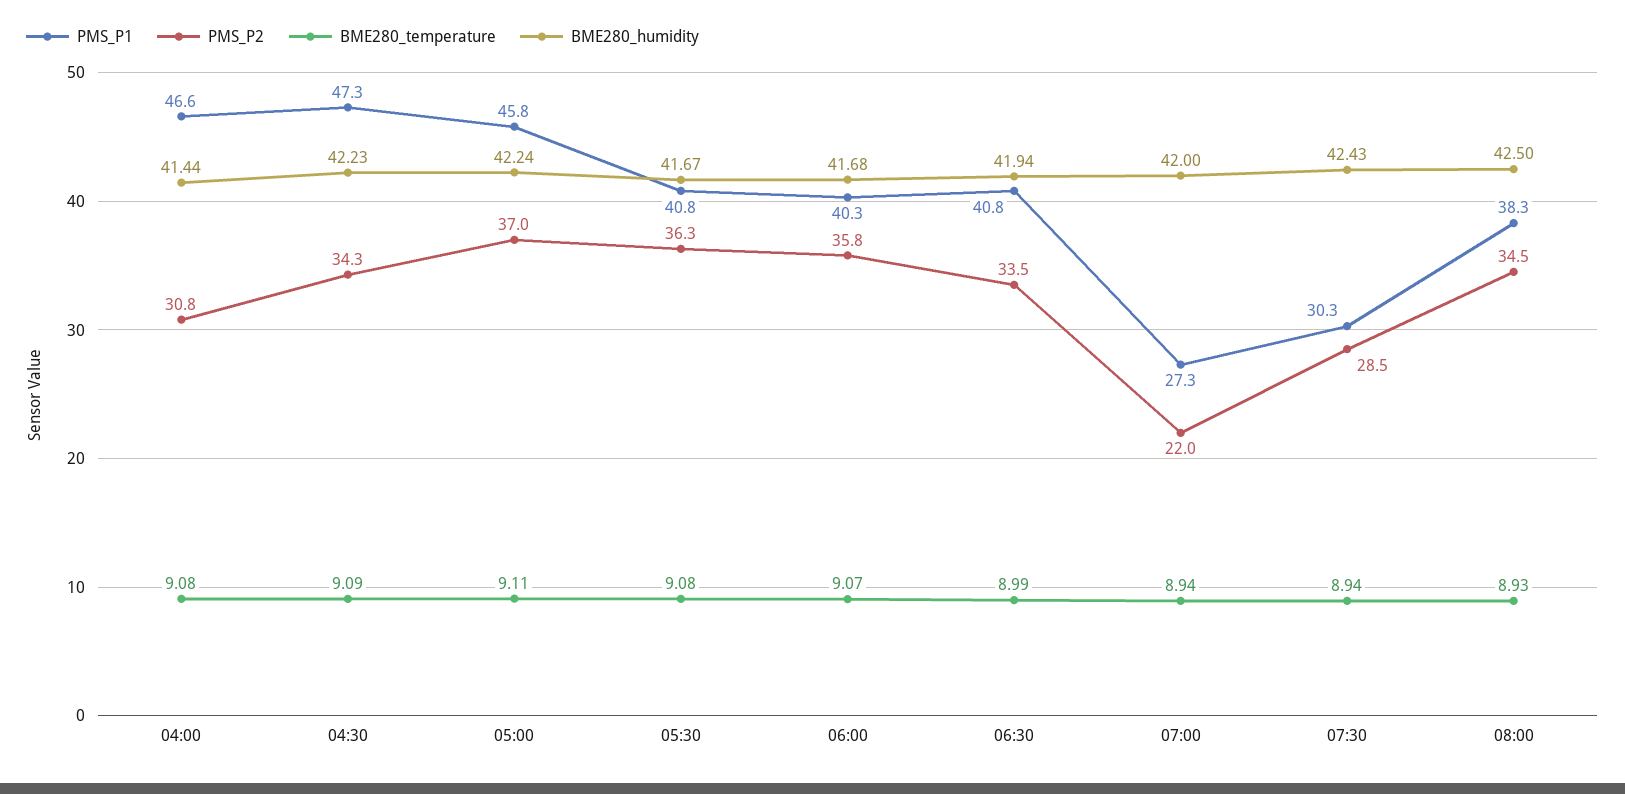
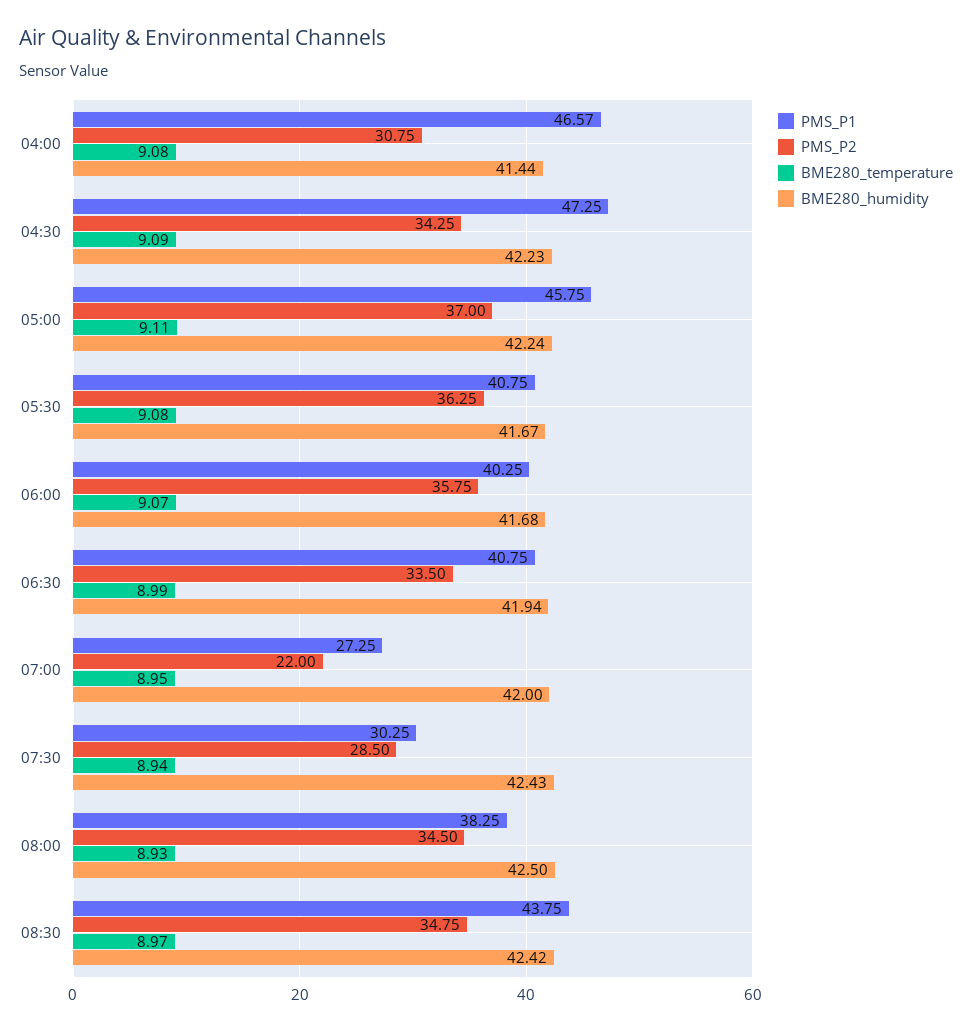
BME280_temperature, 07:00: 8.94 -> 8.95
PMS_P1, 08:30: none -> 43.75
PMS_P2, 08:30: none -> 34.75
BME280_temperature, 08:30: none -> 8.97
BME280_humidity, 08:30: none -> 42.42

